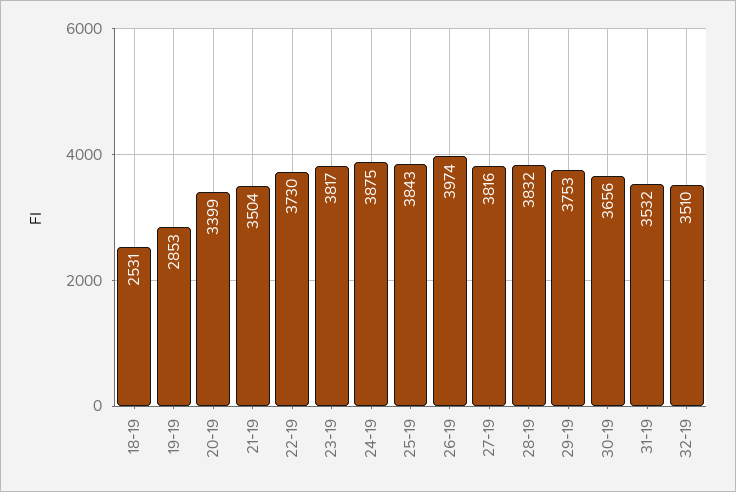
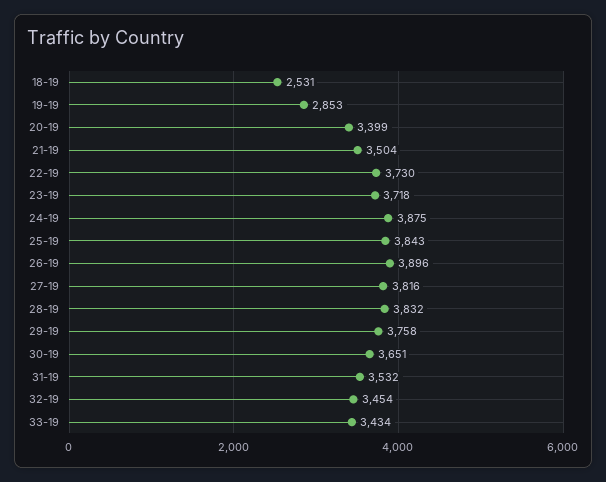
23-19: 3817 -> 3718
26-19: 3974 -> 3896
29-19: 3753 -> 3758
30-19: 3656 -> 3651
32-19: 3510 -> 3454
33-19: none -> 3434

